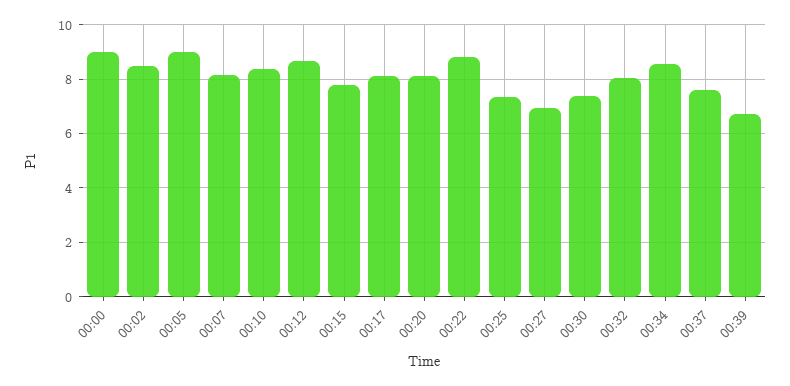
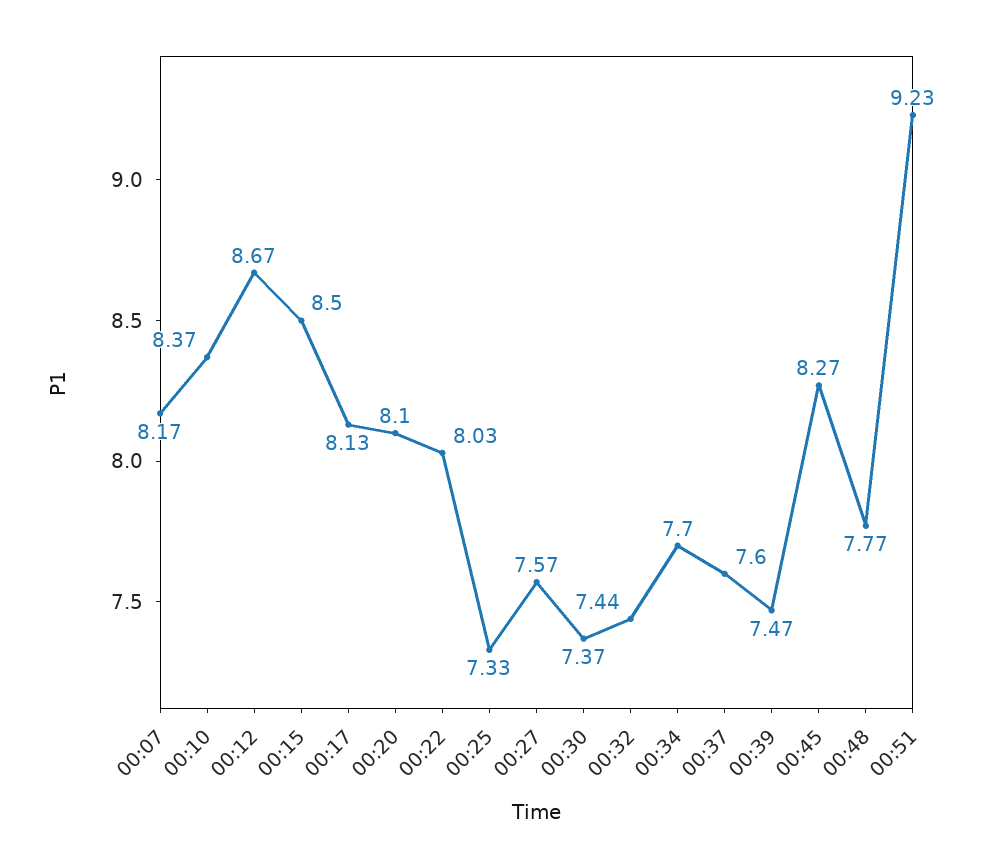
00:00: 9 -> none
00:02: 8.5 -> none
00:05: 9 -> none
00:15: 7.75 -> 8.5
00:22: 8.75 -> 8.03
00:27: 7 -> 7.57
00:32: 8 -> 7.44
00:34: 8.5 -> 7.7
00:39: 6.75 -> 7.47
00:45: none -> 8.27
00:48: none -> 7.77
00:51: none -> 9.23

